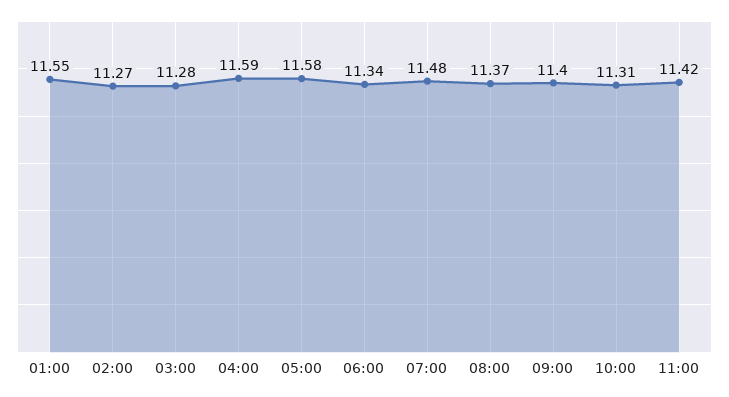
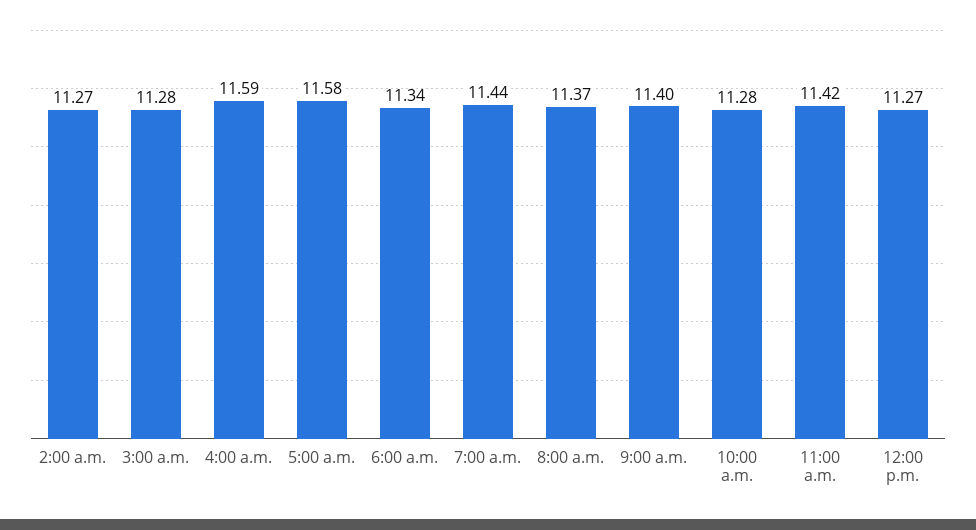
01:00: 11.55 -> none
07:00: 11.48 -> 11.44
10:00: 11.31 -> 11.28
12:00 p.m.: none -> 11.27

